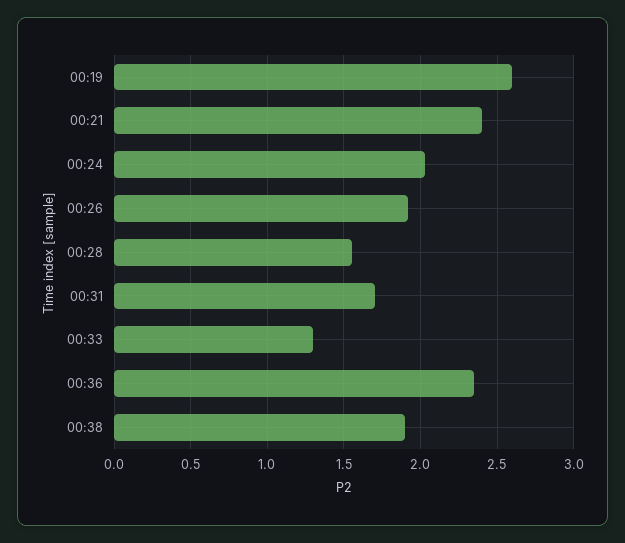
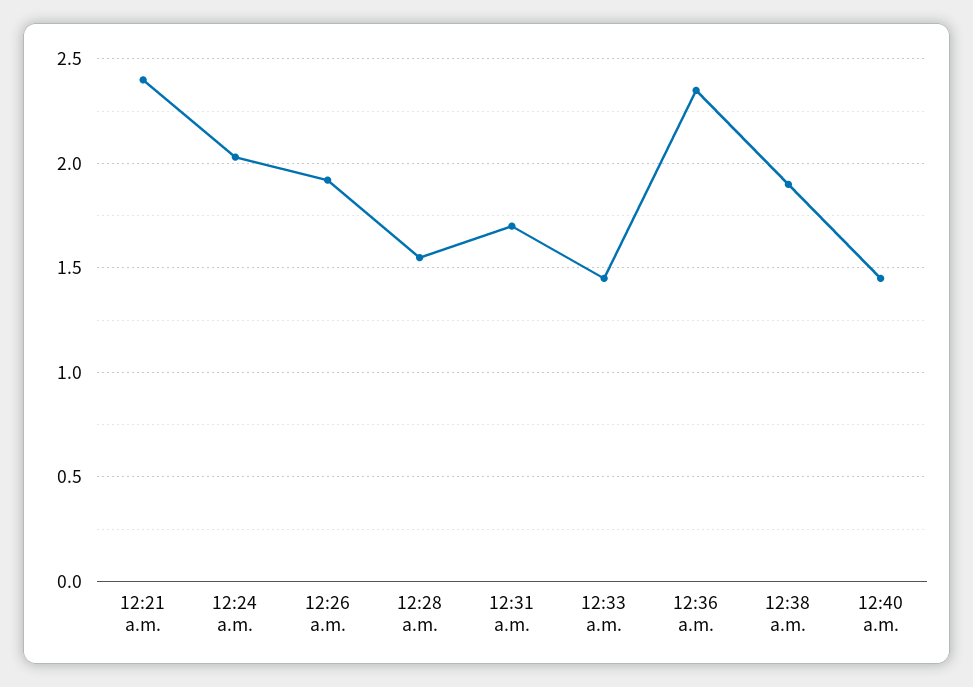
00:19: 2.6 -> none
00:33: 1.3 -> 1.45
12:40 a.m.: none -> 1.45

